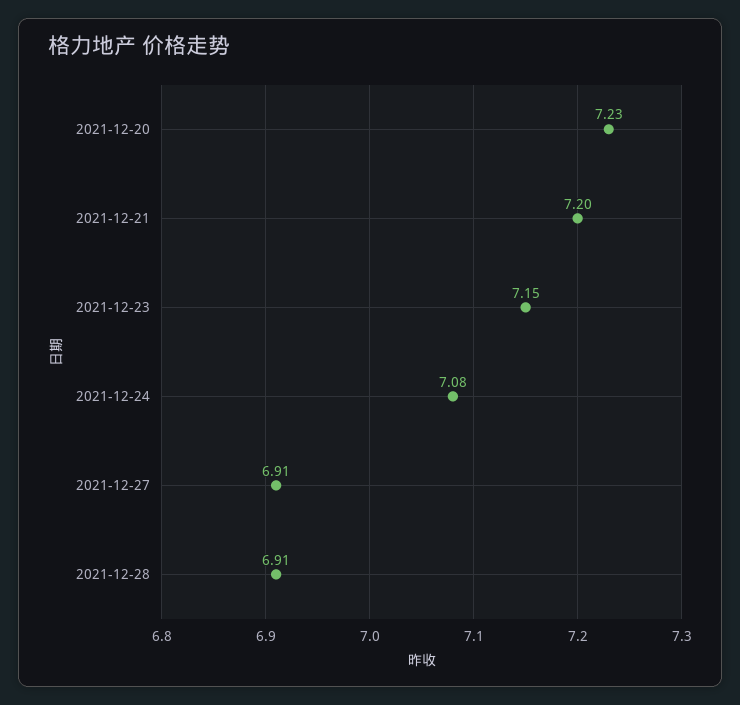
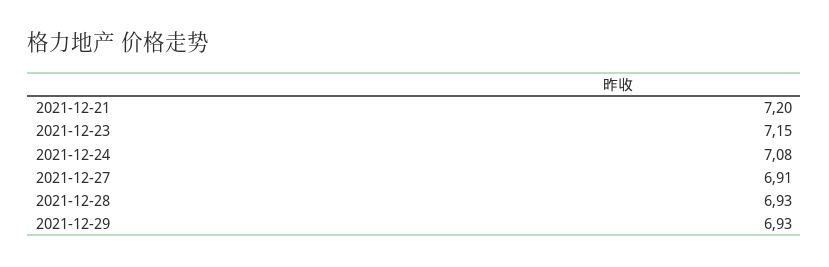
2021-12-20: 7.23 -> none
2021-12-28: 6.91 -> 6.93
2021-12-29: none -> 6.93

